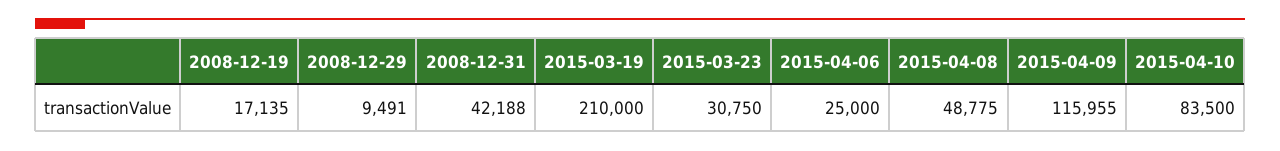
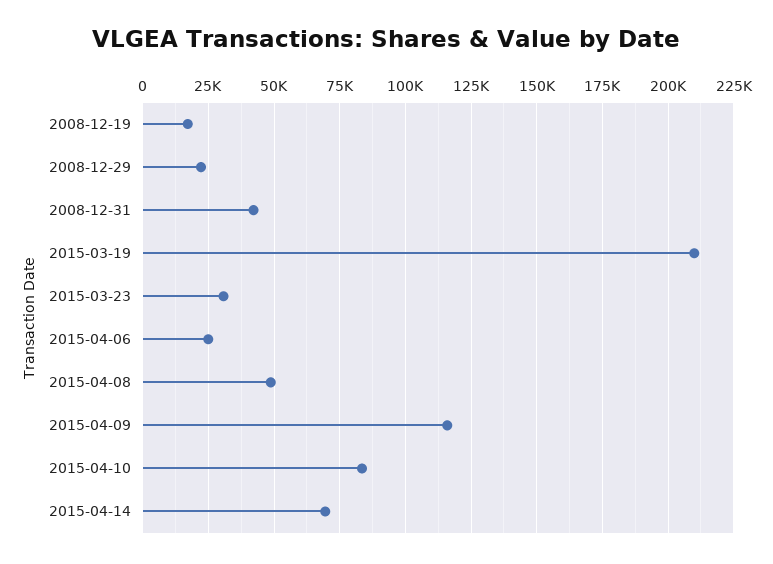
2008-12-29: 9491 -> 22500
2015-04-14: none -> 70000

